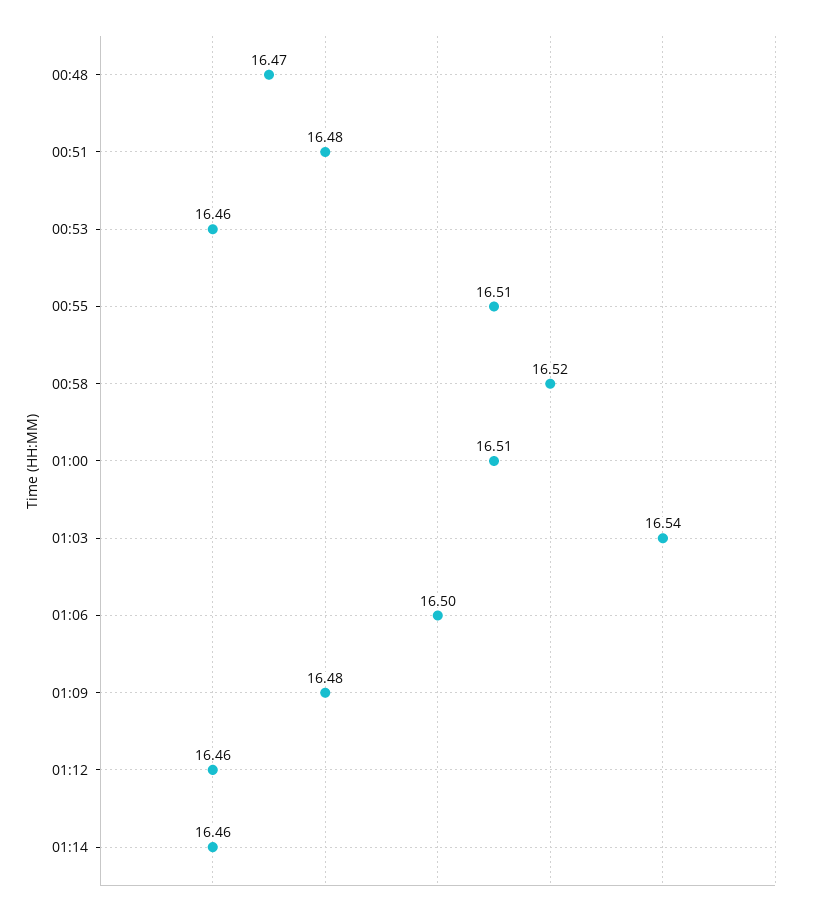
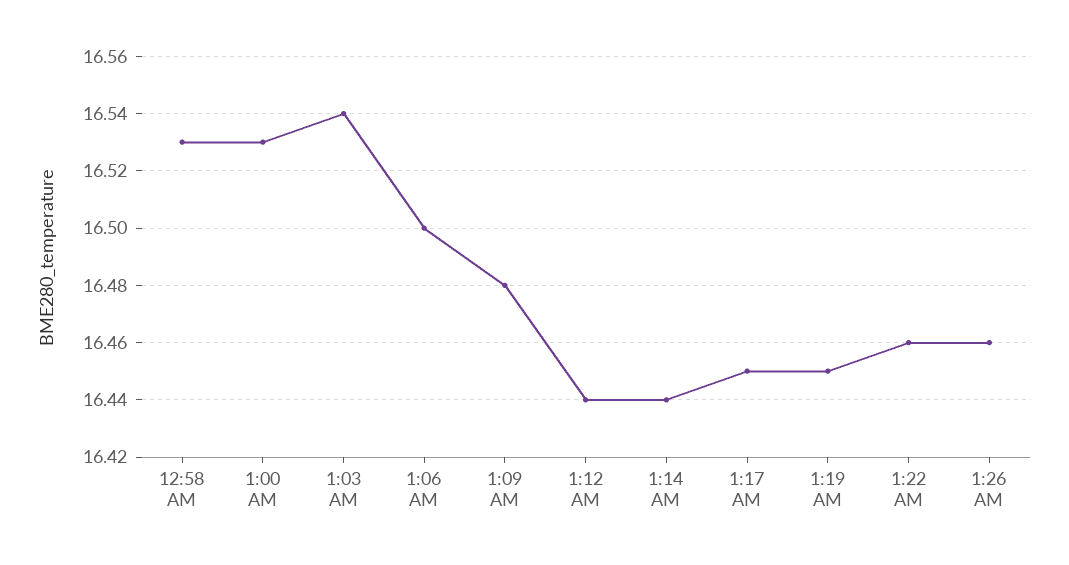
00:48: 16.47 -> none
00:51: 16.48 -> none
00:53: 16.46 -> none
00:55: 16.51 -> none
00:58: 16.52 -> 16.53
01:00: 16.51 -> 16.53
01:12: 16.46 -> 16.44
01:14: 16.46 -> 16.44
1:17 AM: none -> 16.45
1:19 AM: none -> 16.45
1:22 AM: none -> 16.46
1:26 AM: none -> 16.46

